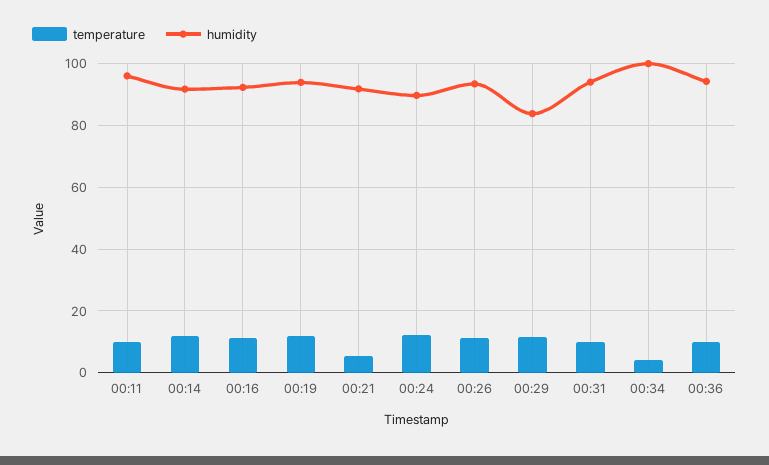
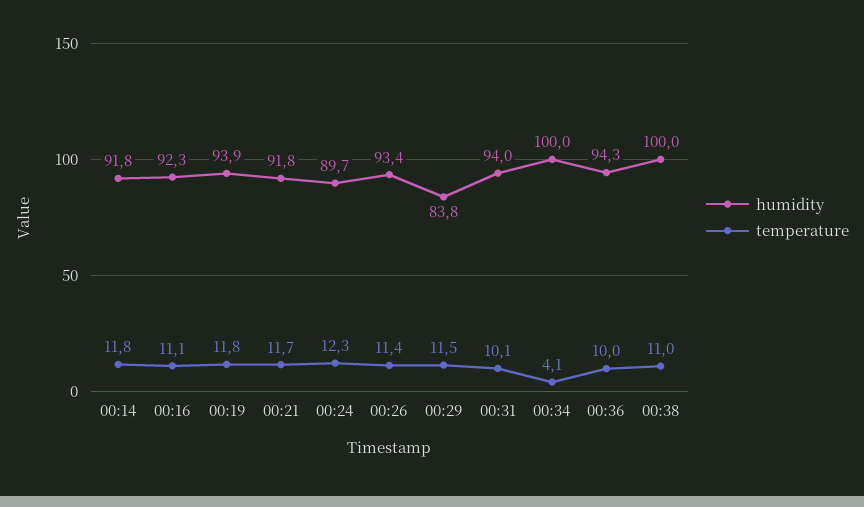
temperature, 00:11: 10 -> none
humidity, 00:11: 96 -> none
temperature, 00:21: 6 -> 11.7
humidity, 00:38: none -> 100
temperature, 00:38: none -> 11

